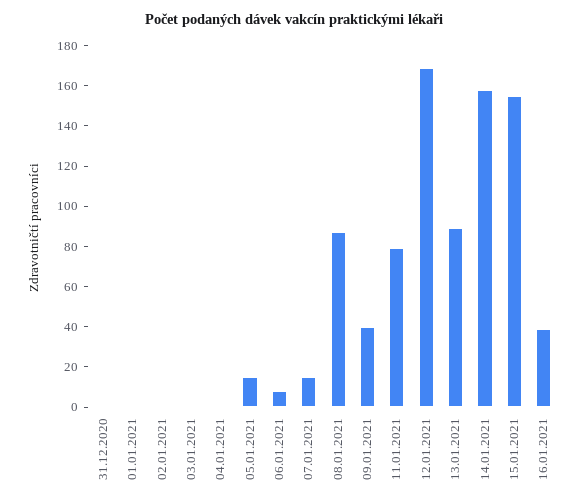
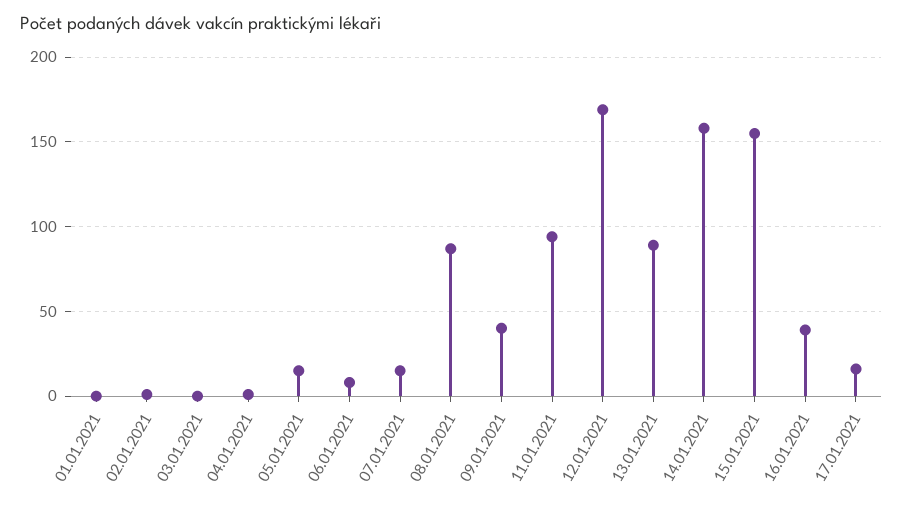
31.12.2020: 0 -> none
11.01.2021: 80 -> 95
17.01.2021: none -> 15

